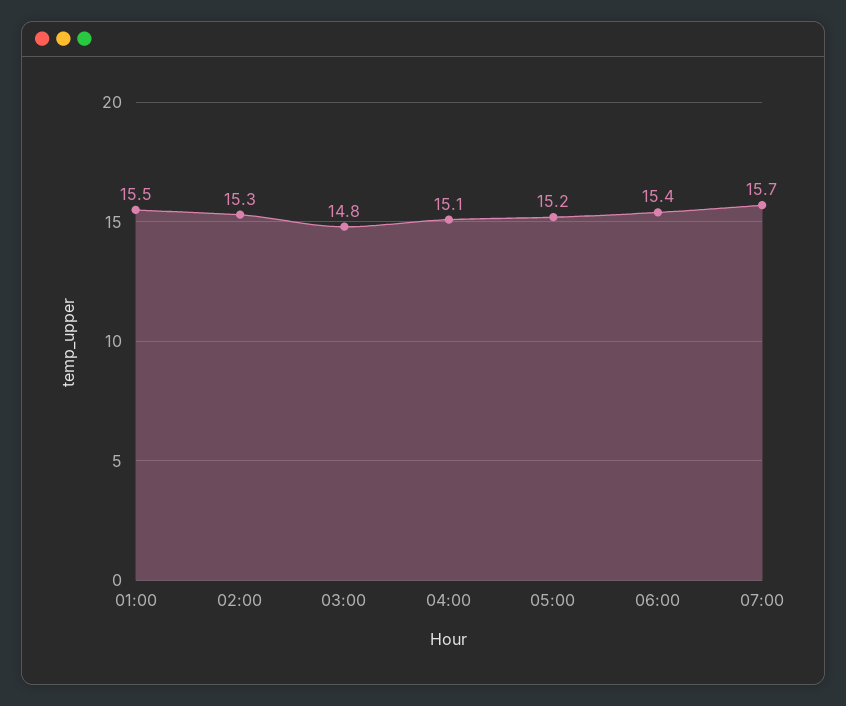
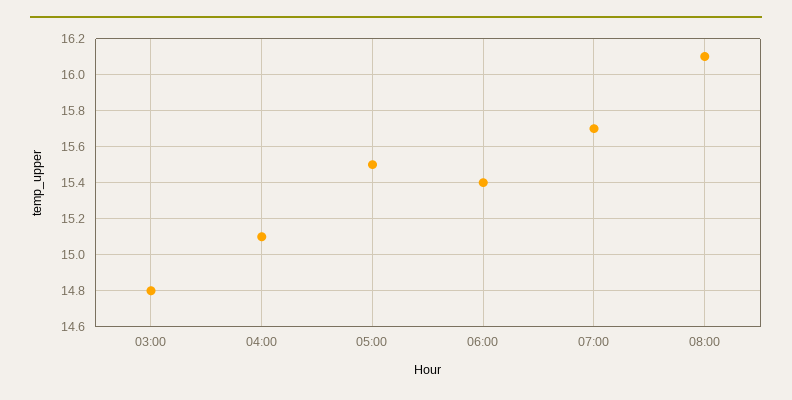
01:00: 15.5 -> none
02:00: 15.3 -> none
05:00: 15.2 -> 15.5
08:00: none -> 16.1

